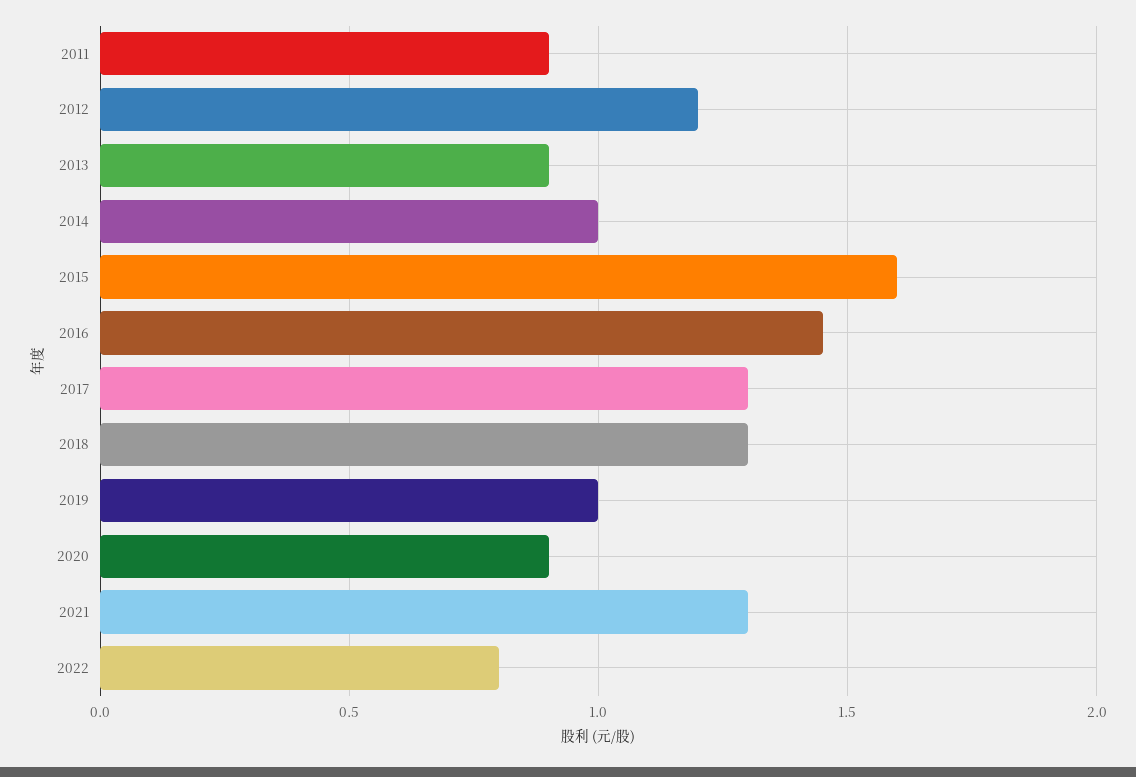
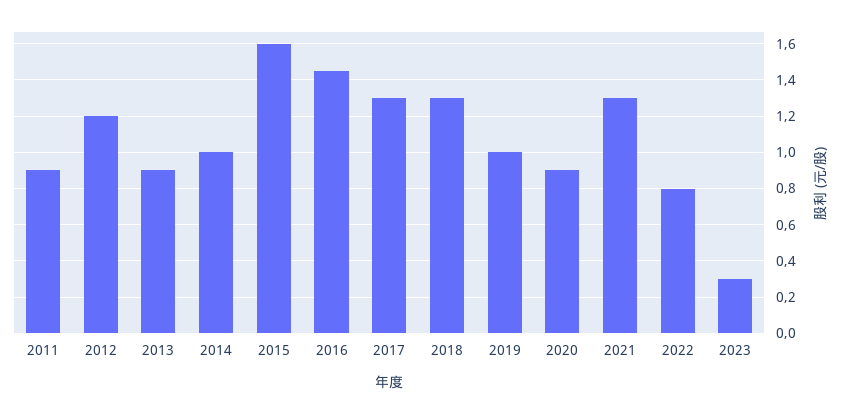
2023: none -> 0.3

